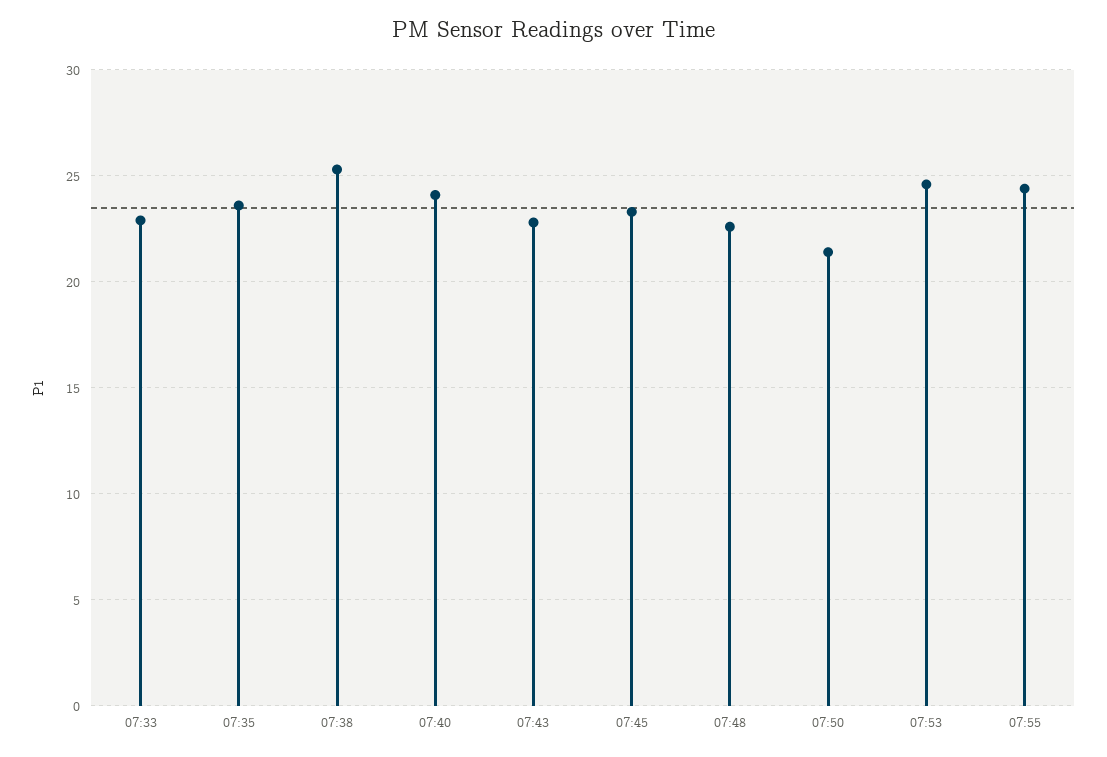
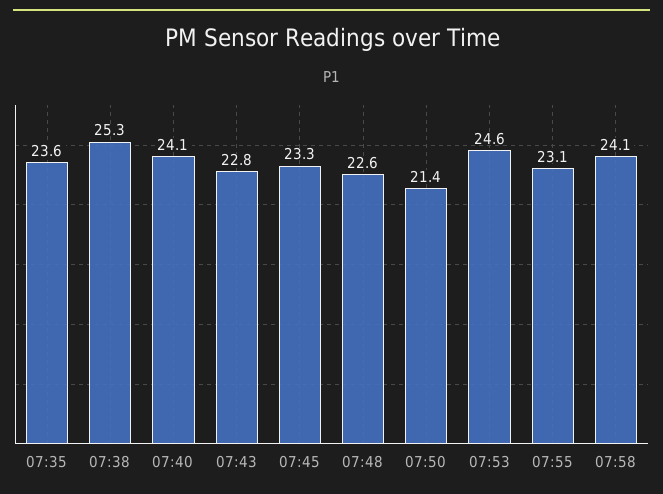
07:33: 23 -> none
07:55: 24.5 -> 23.1
07:58: none -> 24.1

